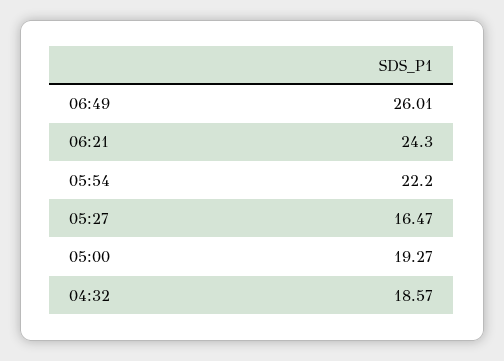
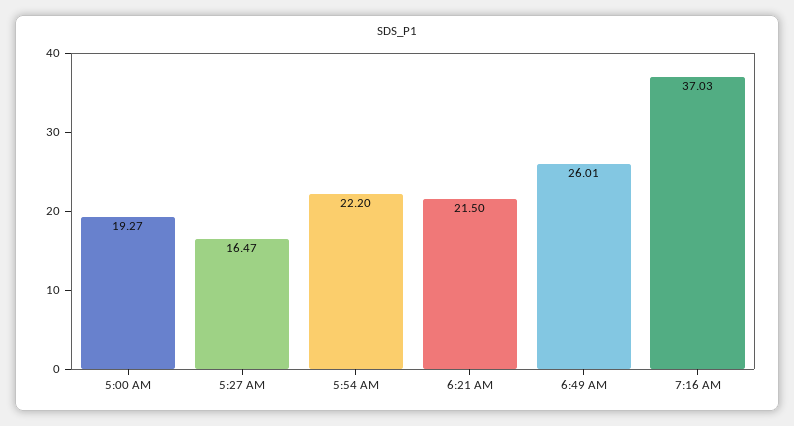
06:21: 24.3 -> 21.5
04:32: 18.57 -> none
7:16 AM: none -> 37.03

